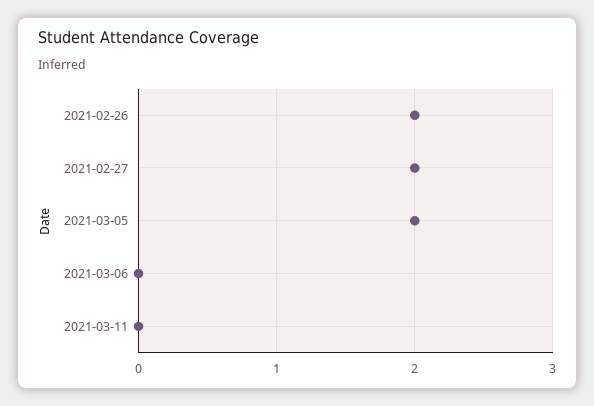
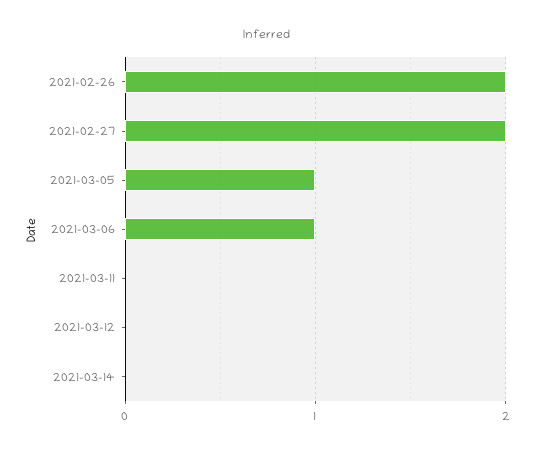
2021-03-05: 2 -> 1
2021-03-06: 0 -> 1
2021-03-12: none -> 0
2021-03-14: none -> 0

